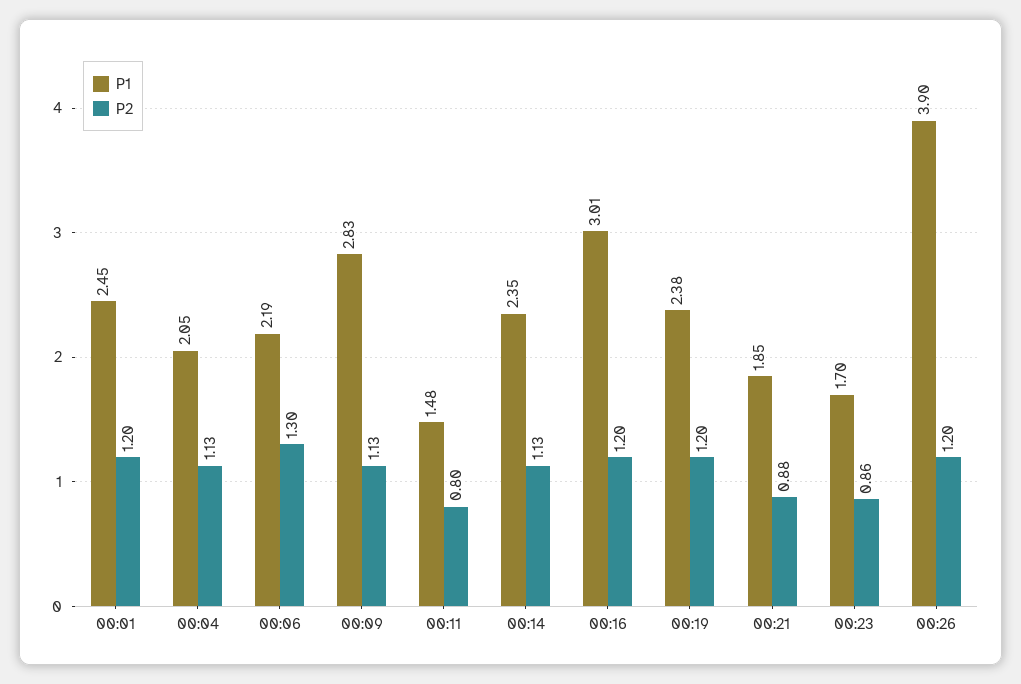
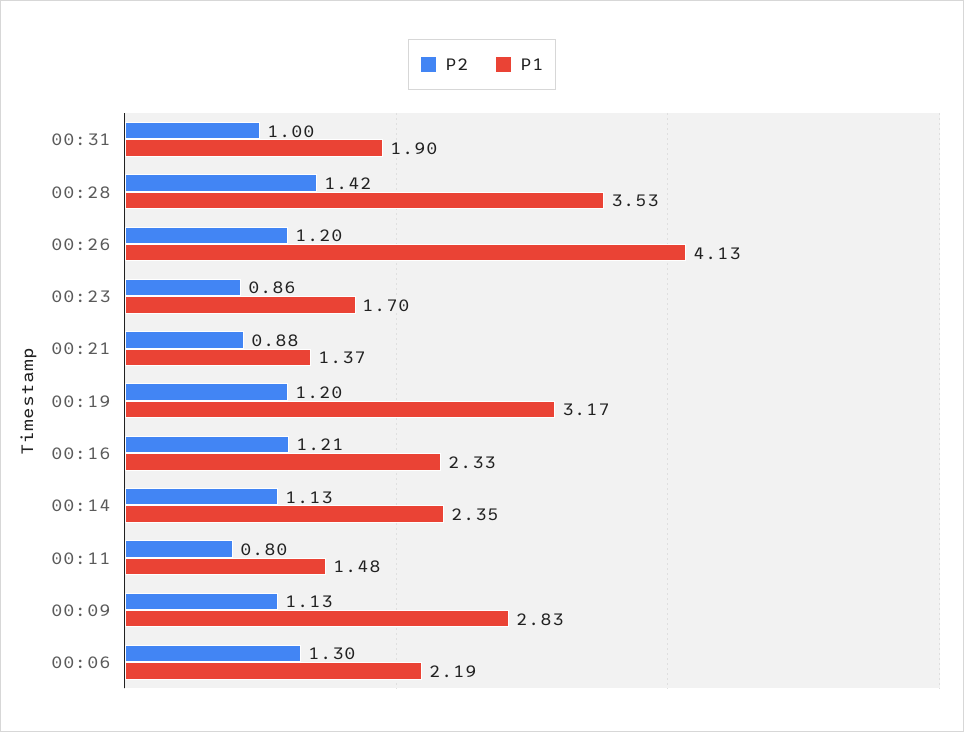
P1, 00:01: 2.45 -> none
P2, 00:01: 1.2 -> none
P1, 00:04: 2.05 -> none
P2, 00:04: 1.13 -> none
P1, 00:16: 3.01 -> 2.33
P2, 00:16: 1.2 -> 1.21
P1, 00:19: 2.38 -> 3.17
P1, 00:21: 1.85 -> 1.37
P1, 00:26: 3.9 -> 4.13
P2, 00:31: none -> 1
P1, 00:31: none -> 1.9
P2, 00:28: none -> 1.42
P1, 00:28: none -> 3.53

